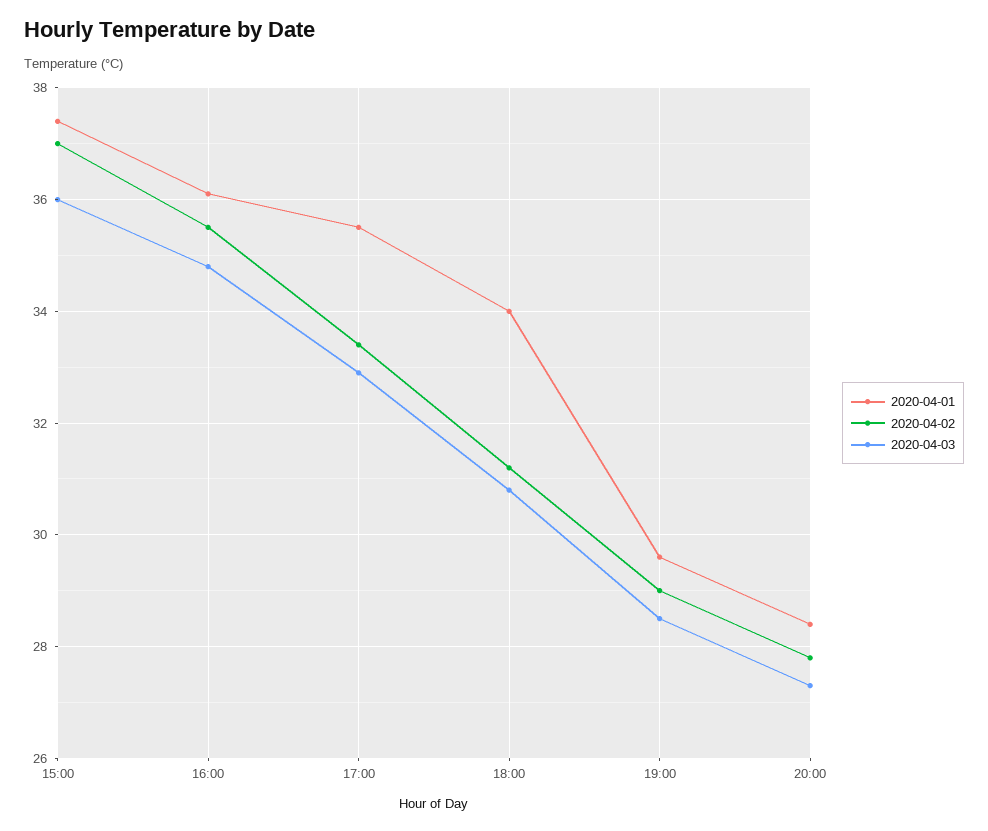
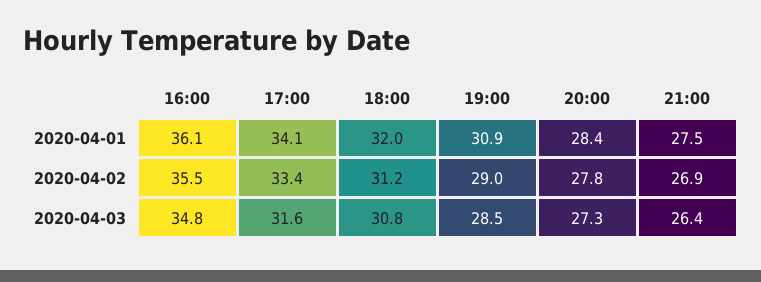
2020-04-01, 15:00: 37.5 -> none
2020-04-02, 15:00: 37 -> none
2020-04-03, 15:00: 36 -> none
2020-04-01, 17:00: 35.5 -> 34.1
2020-04-03, 17:00: 33 -> 31.6
2020-04-01, 18:00: 34 -> 32
2020-04-01, 19:00: 29.5 -> 30.9
2020-04-01, 21:00: none -> 27.5
2020-04-02, 21:00: none -> 26.9
2020-04-03, 21:00: none -> 26.4

